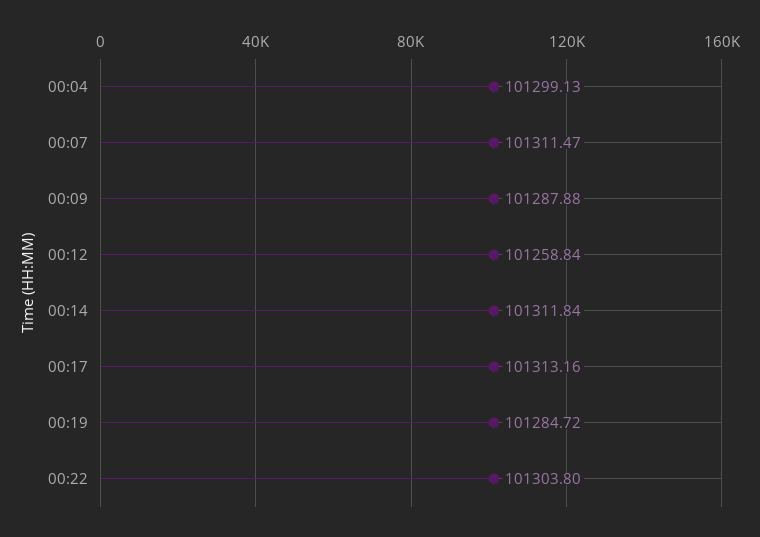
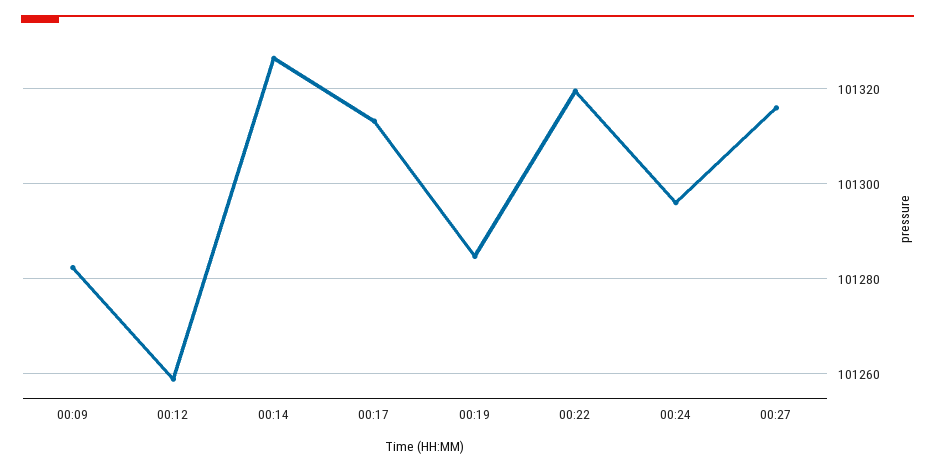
00:04: 101299.13 -> none
00:07: 101311.47 -> none
00:09: 101287.88 -> 101282
00:14: 101311.84 -> 101326
00:22: 101303.8 -> 101320
00:24: none -> 101296
00:27: none -> 101316

